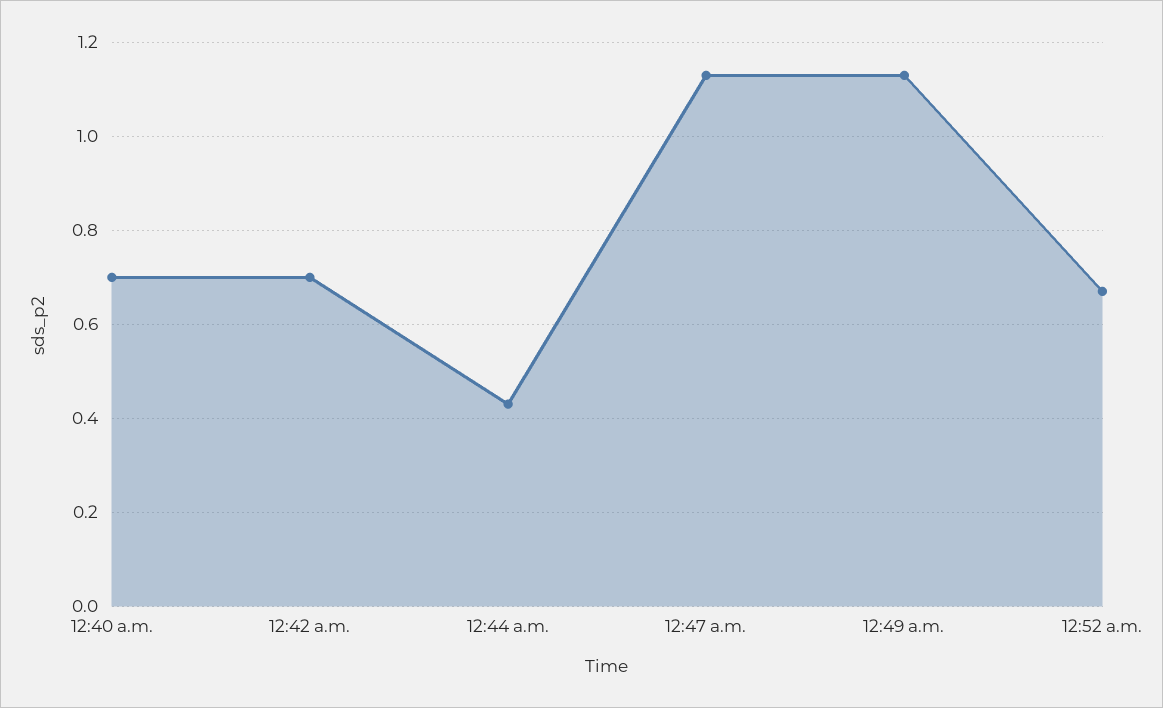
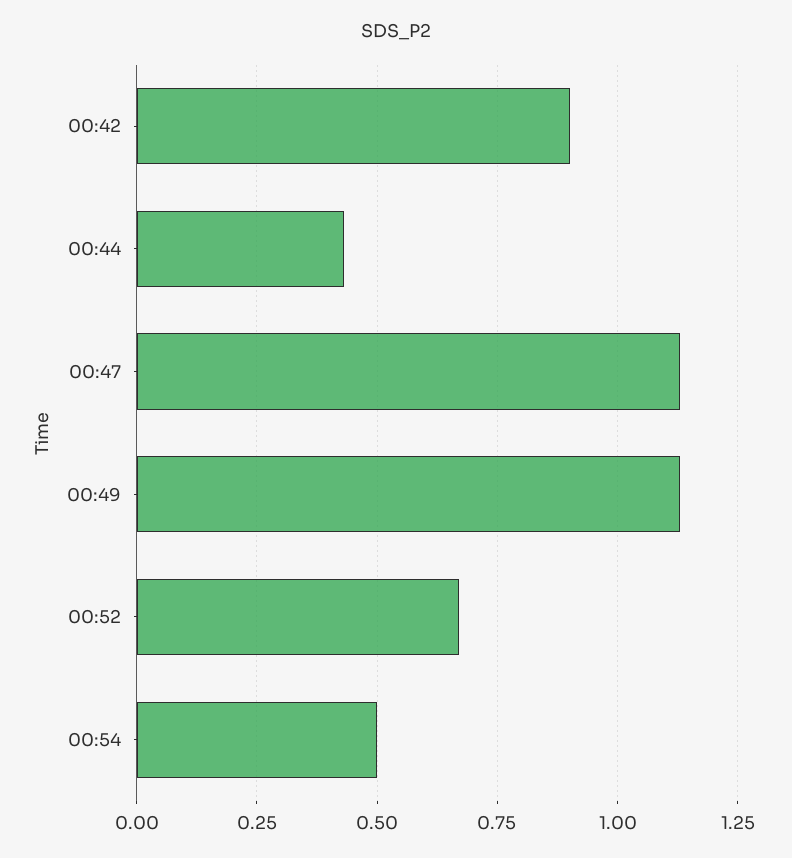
12:40 a.m.: 0.7 -> none
12:42 a.m.: 0.7 -> 0.9
00:54: none -> 0.5

